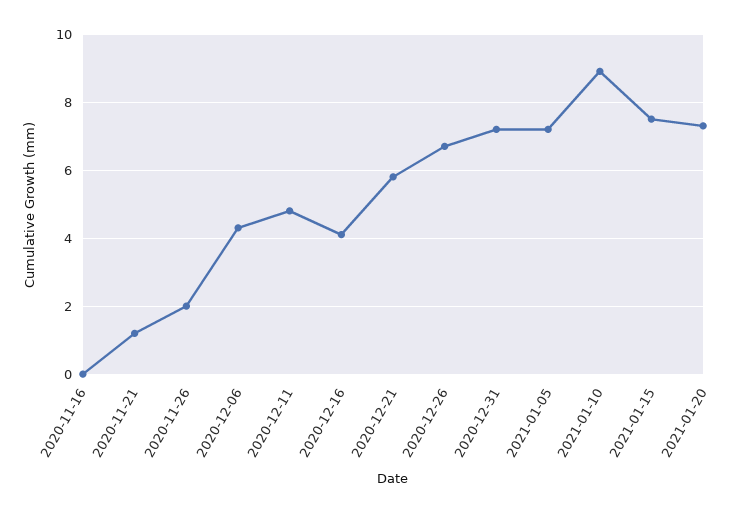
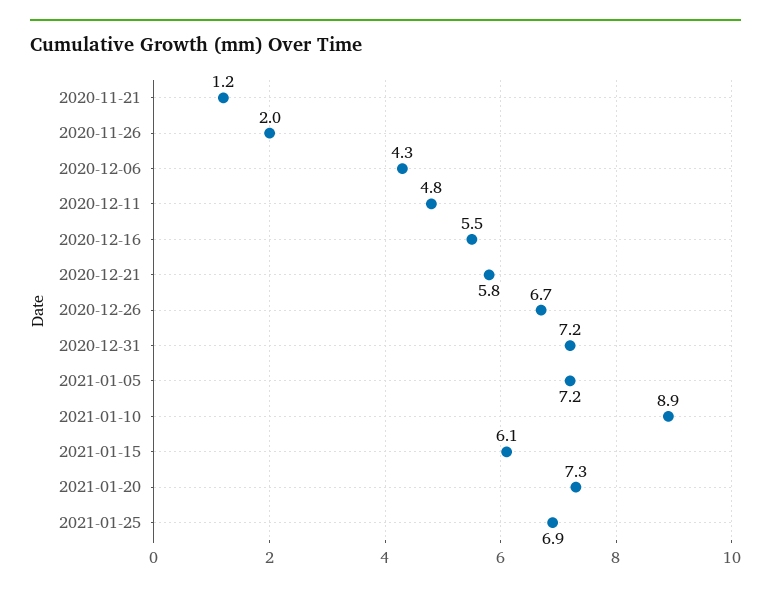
2020-11-16: 0 -> none
2020-12-16: 4 -> 5.5
2021-01-15: 7.5 -> 6.1
2021-01-25: none -> 6.9

